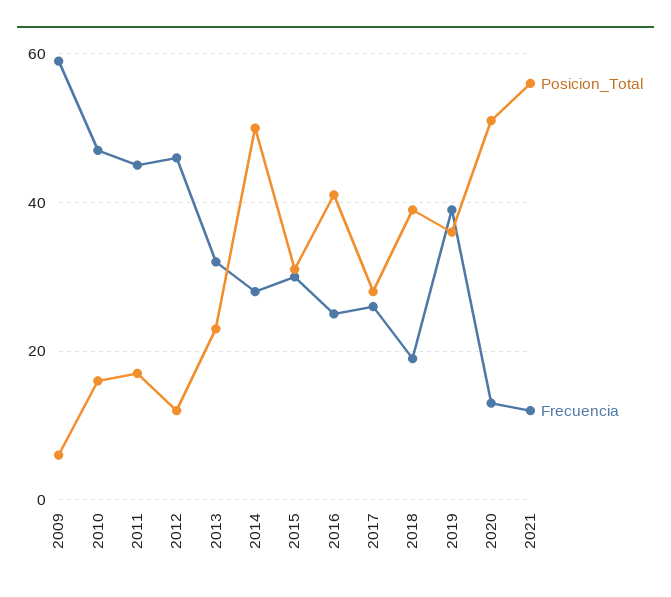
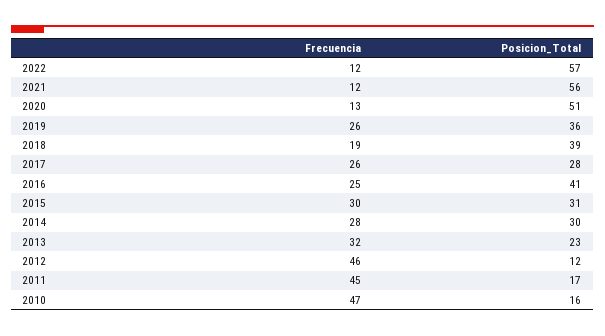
Posicion_Total, 2009: 5 -> none
Frecuencia, 2009: 60 -> none
Posicion_Total, 2014: 50 -> 30
Frecuencia, 2019: 40 -> 26
Frecuencia, 2022: none -> 12
Posicion_Total, 2022: none -> 57

